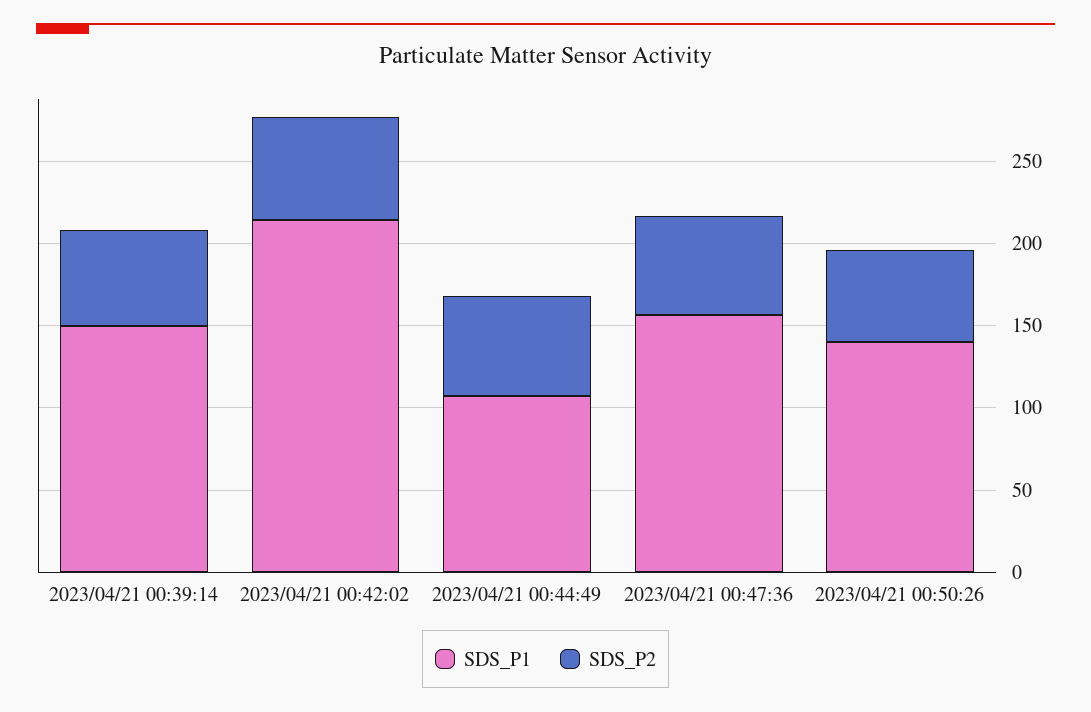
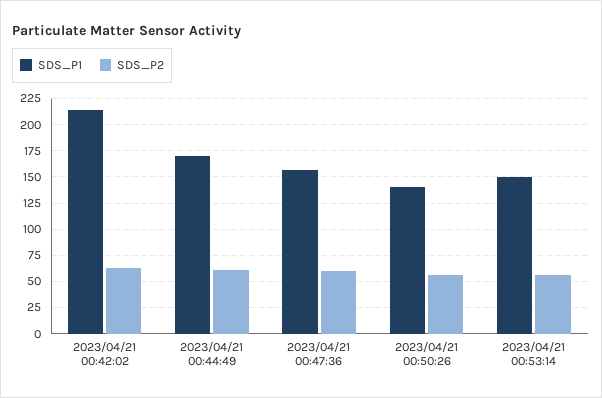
SDS_P1, 2023/04/21 00:39:14: 150 -> none
SDS_P2, 2023/04/21 00:39:14: 60 -> none
SDS_P1, 2023/04/21 00:44:49: 110 -> 175
SDS_P1, 2023/04/21 00:53:14: none -> 150
SDS_P2, 2023/04/21 00:53:14: none -> 50

